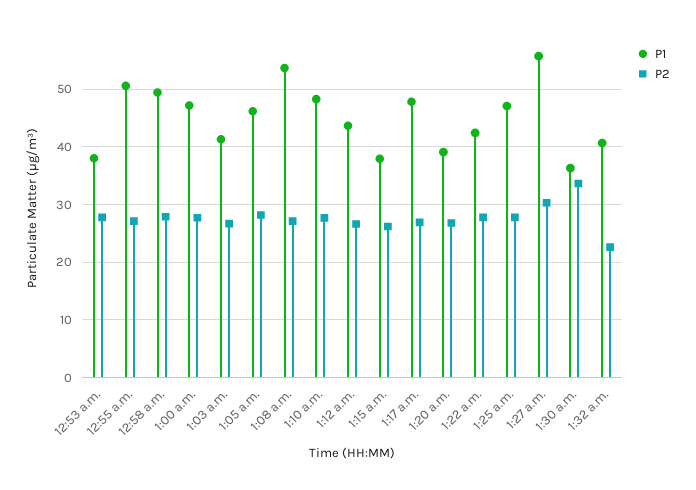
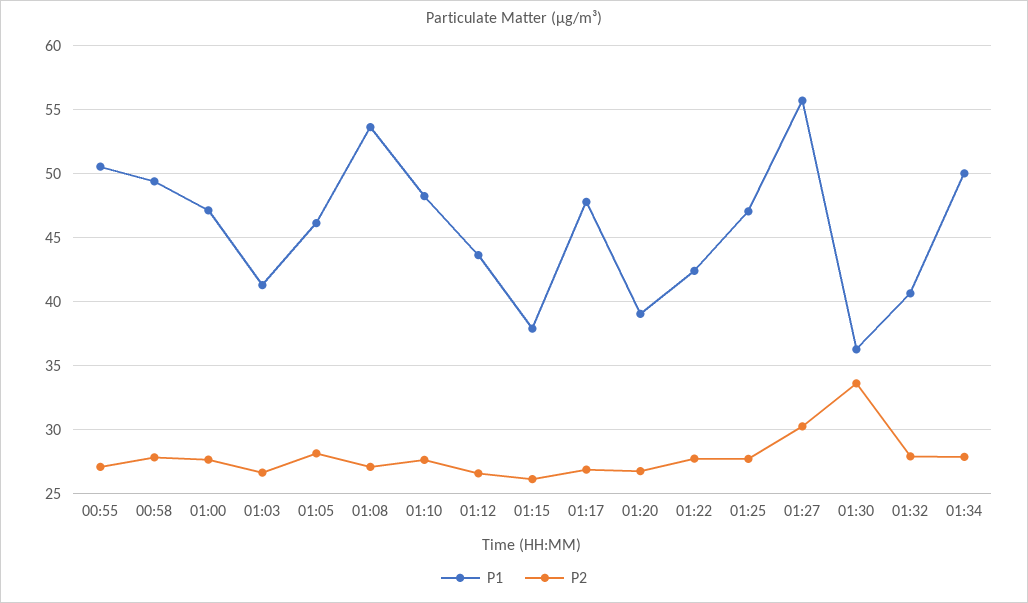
P1, 12:53 a.m.: 38 -> none
P2, 12:53 a.m.: 28 -> none
P2, 1:32 a.m.: 22 -> 28
P1, 01:34: none -> 50
P2, 01:34: none -> 28

